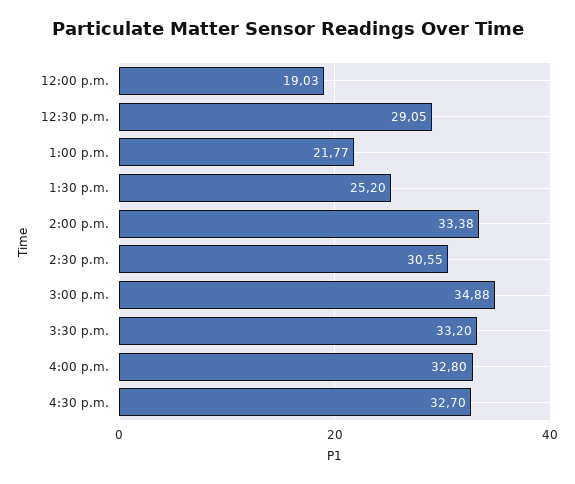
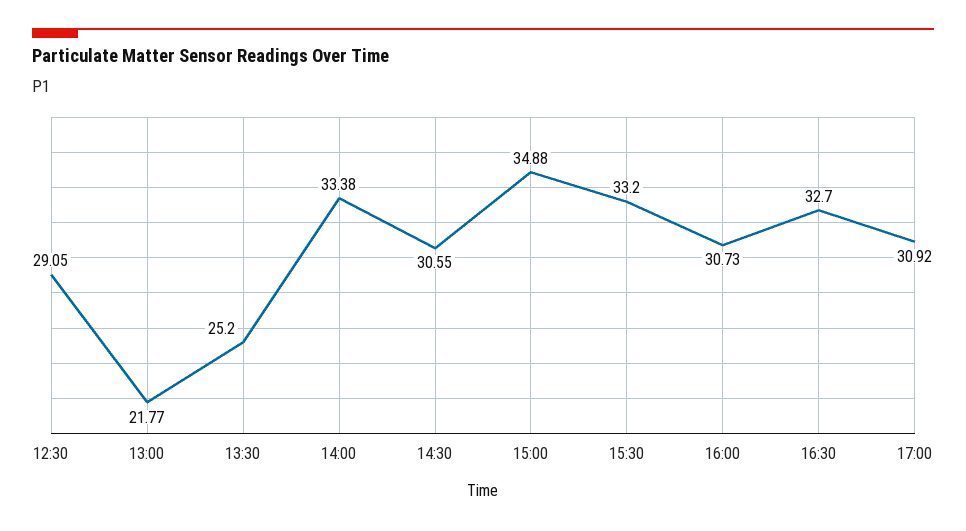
12:00 p.m.: 19.03 -> none
4:00 p.m.: 32.8 -> 30.73
17:00: none -> 30.92

